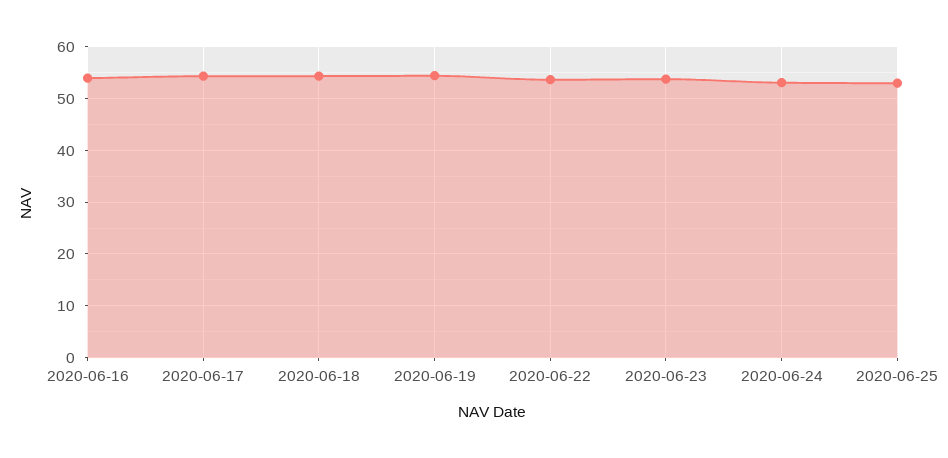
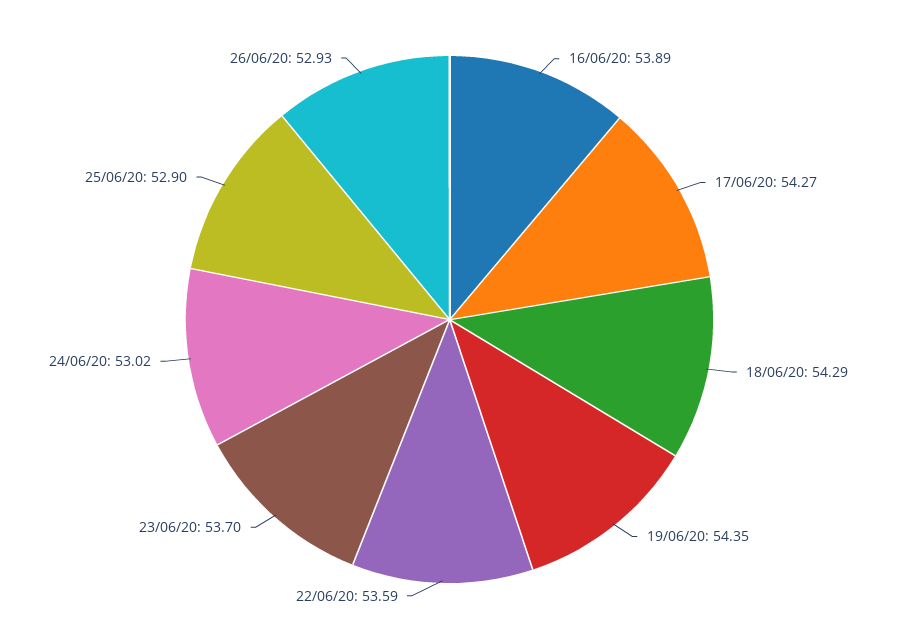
26/06/20: none -> 52.93

